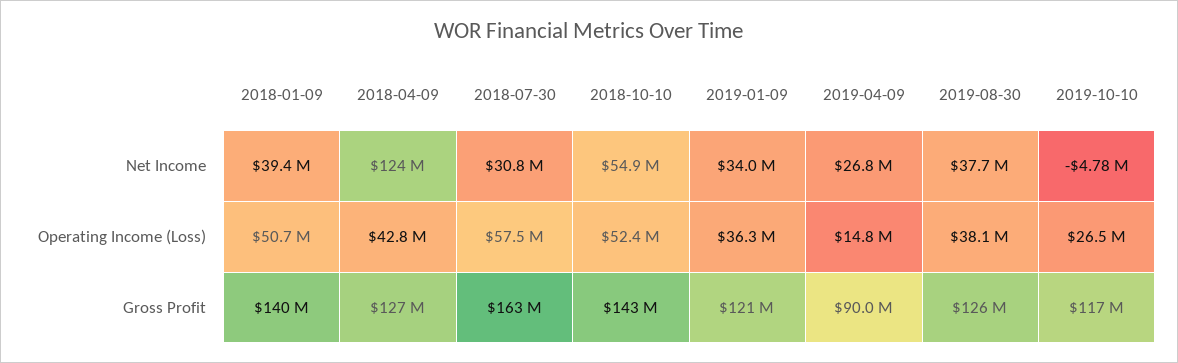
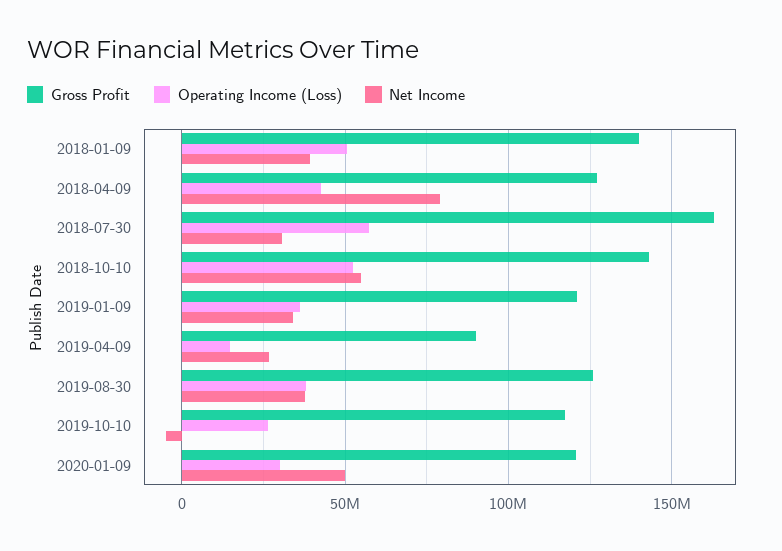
Net Income, 2018-04-09: 124000000 -> 80000000
Gross Profit, 2020-01-09: none -> 120000000
Operating Income (Loss), 2020-01-09: none -> 30000000
Net Income, 2020-01-09: none -> 50000000

